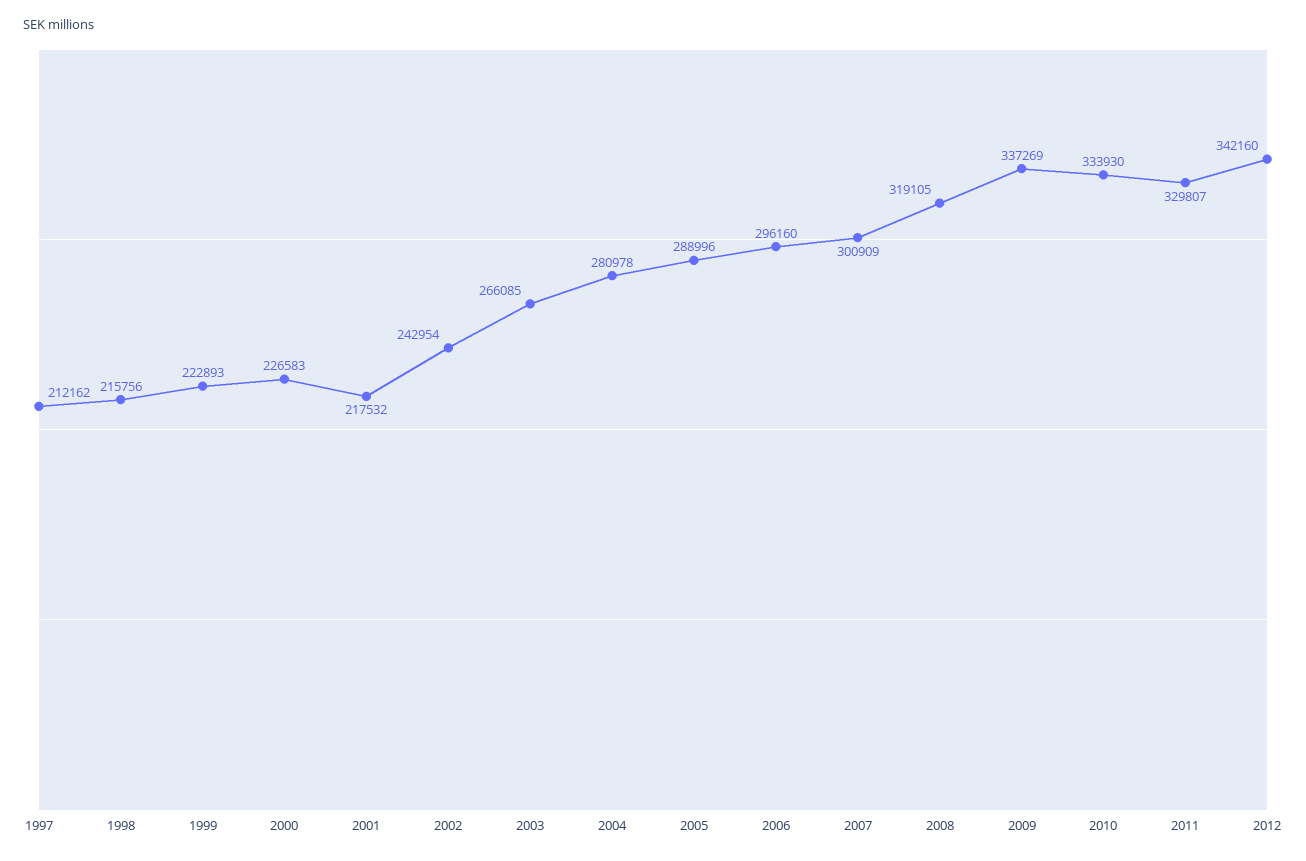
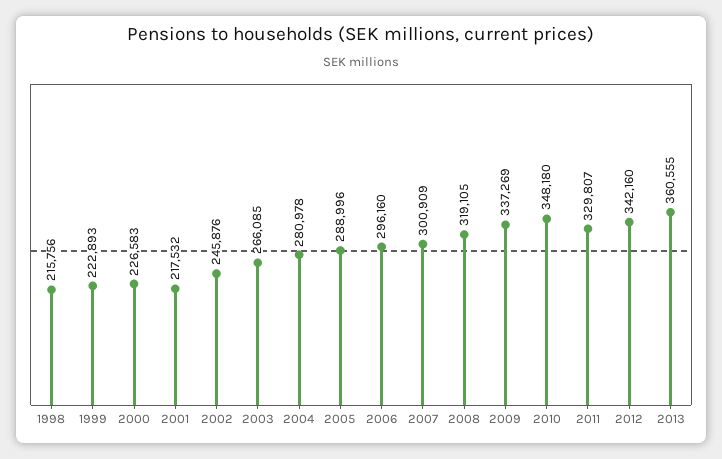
1997: 212162 -> none
2002: 242954 -> 245876
2010: 333930 -> 348180
2013: none -> 360555

